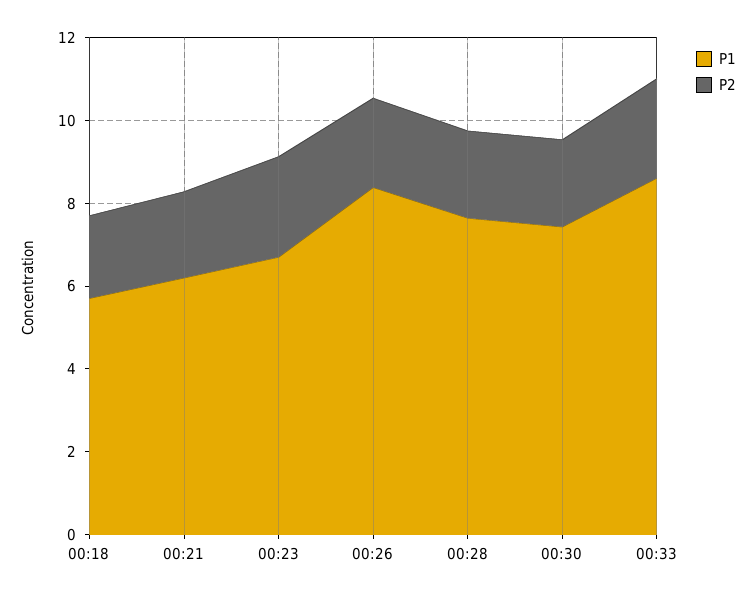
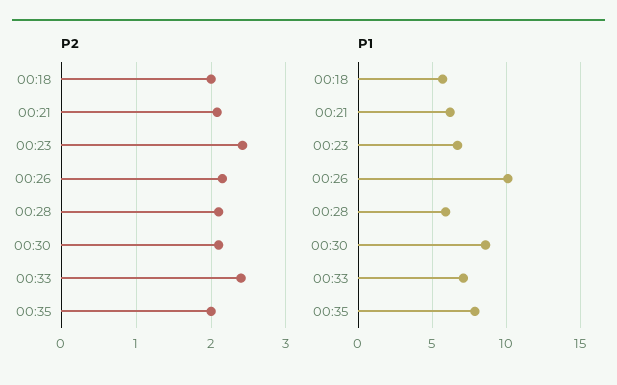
P1, 00:26: 8.5 -> 10
P1, 00:28: 7.5 -> 6
P1, 00:30: 7.5 -> 8.5
P1, 00:33: 8.5 -> 7
P2, 00:35: none -> 2
P1, 00:35: none -> 8

